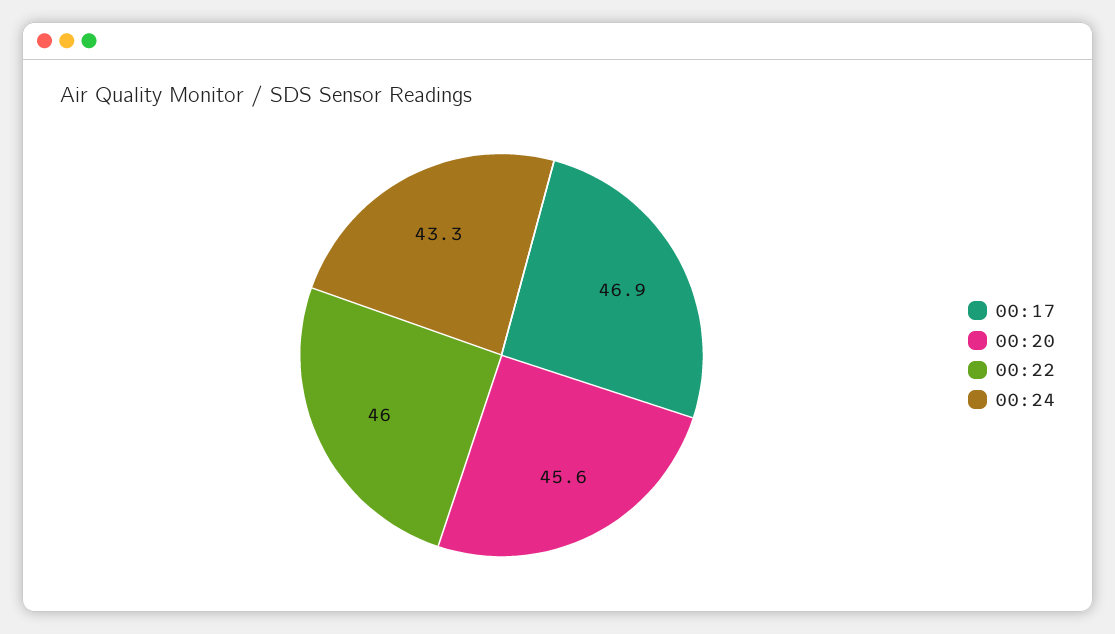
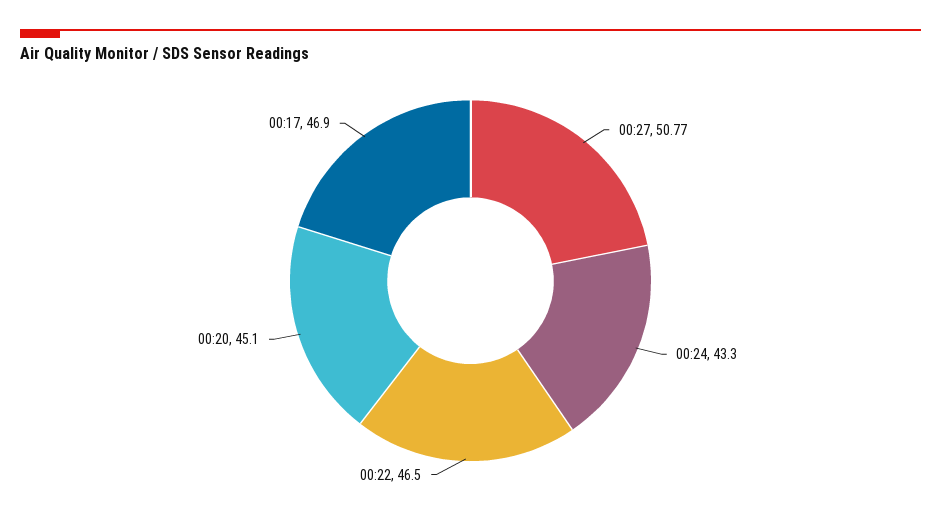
00:20: 45.6 -> 45.1
00:22: 46 -> 46.5
00:27: none -> 50.77

